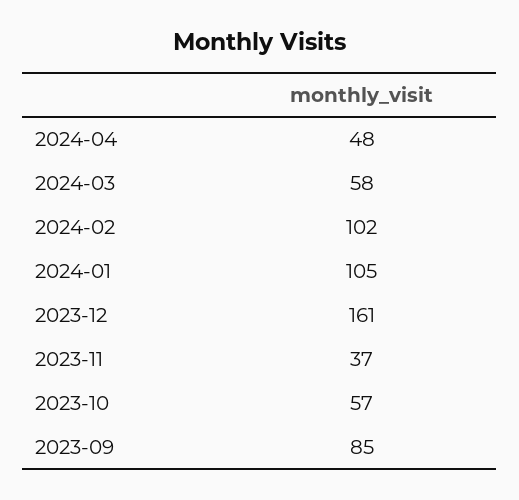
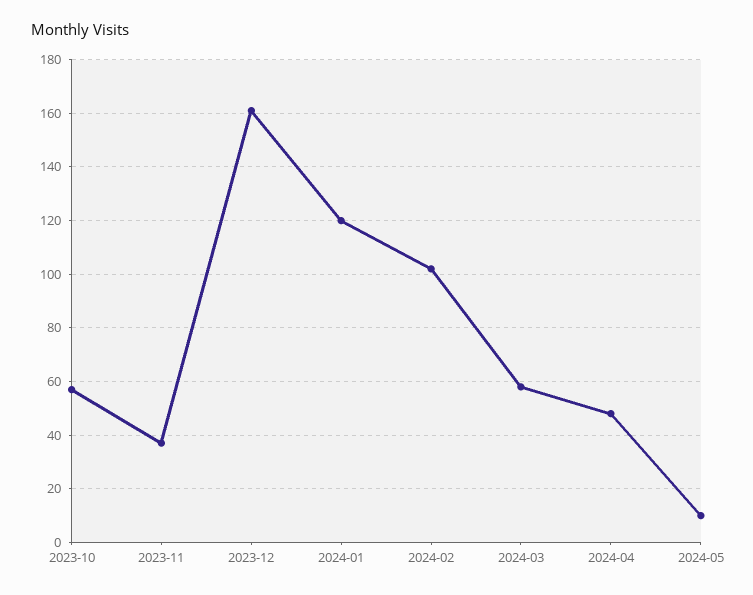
2024-01: 105 -> 120
2023-09: 85 -> none
2024-05: none -> 10

